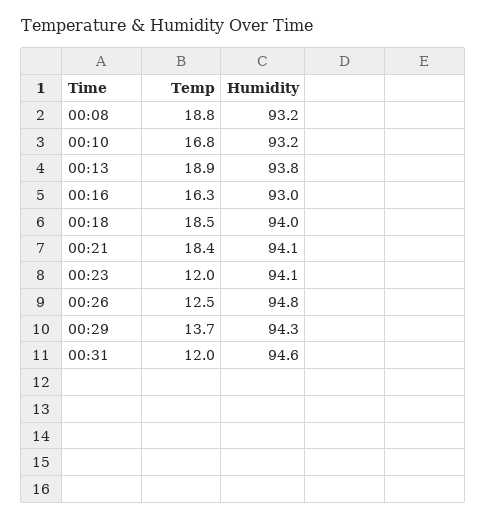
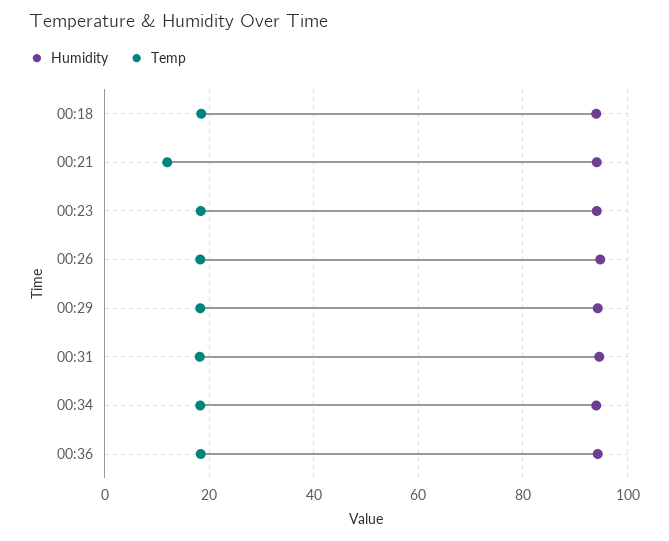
Temp, 00:08: 18.8 -> none
Humidity, 00:08: 93.2 -> none
Temp, 00:10: 16.8 -> none
Humidity, 00:10: 93.2 -> none
Temp, 00:13: 18.9 -> none
Humidity, 00:13: 93.8 -> none
Temp, 00:16: 16.3 -> none
Humidity, 00:16: 93 -> none
Temp, 00:21: 18.4 -> 12
Temp, 00:23: 12 -> 18
Temp, 00:26: 12.5 -> 18
Temp, 00:29: 13.7 -> 18
Temp, 00:31: 12 -> 18
Humidity, 00:34: none -> 94
Temp, 00:34: none -> 18
Humidity, 00:36: none -> 94
Temp, 00:36: none -> 18

